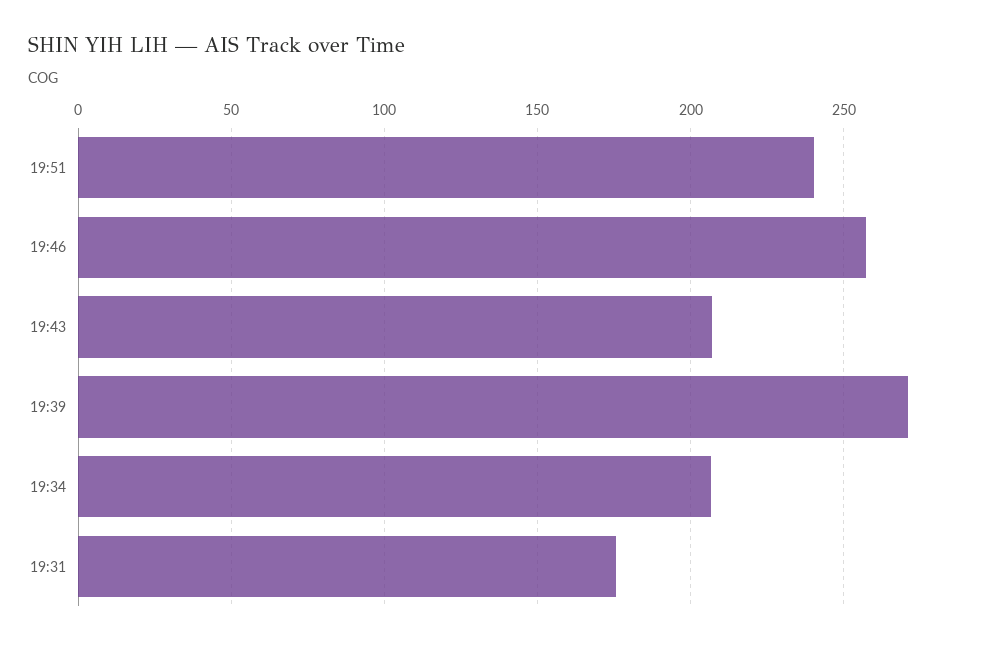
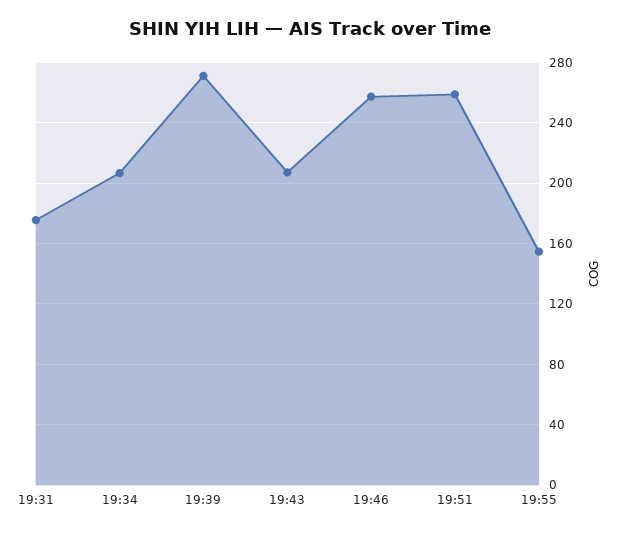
19:51: 240 -> 260
19:55: none -> 155

